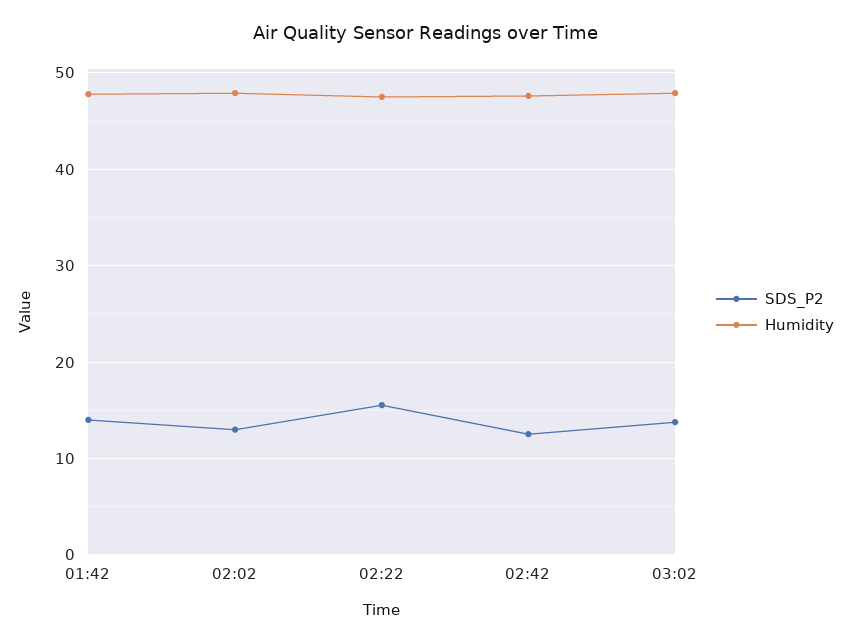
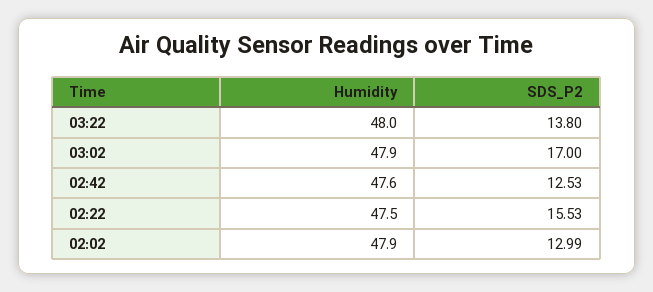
SDS_P2, 01:42: 14 -> none
Humidity, 01:42: 48 -> none
SDS_P2, 03:02: 14 -> 17
Humidity, 03:22: none -> 48
SDS_P2, 03:22: none -> 13.8

